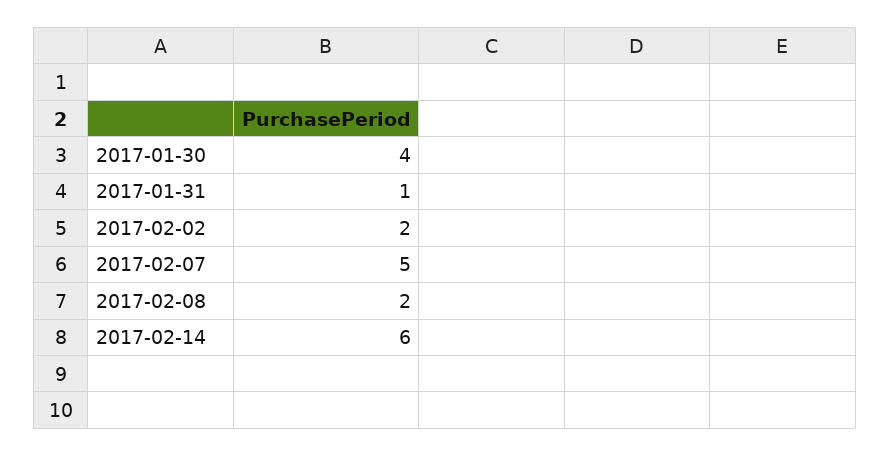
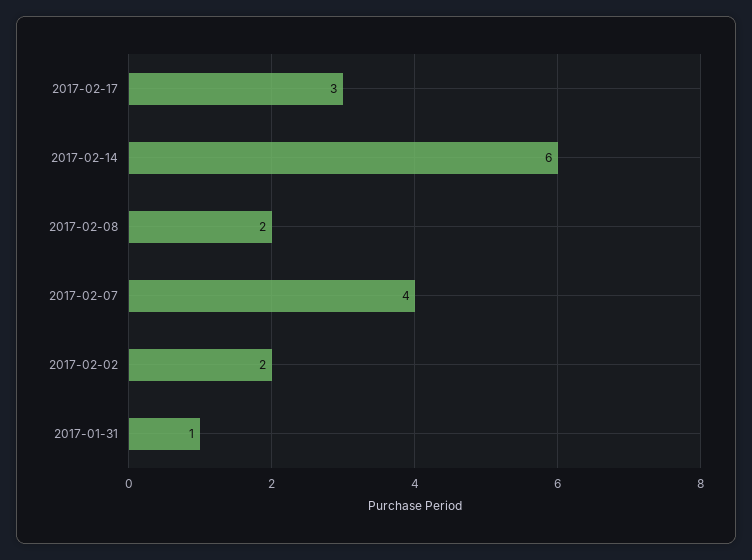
2017-01-30: 4 -> none
2017-02-07: 5 -> 4
2017-02-17: none -> 3

